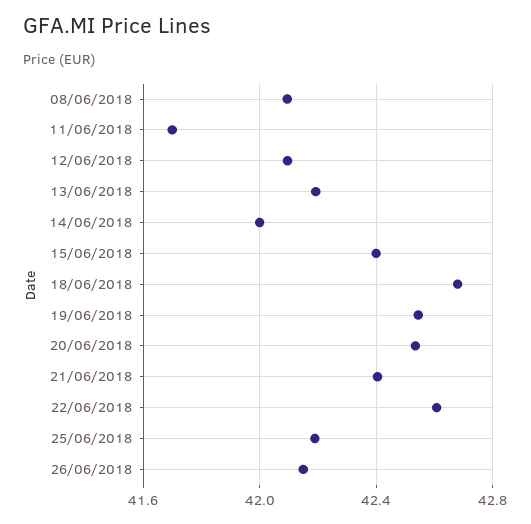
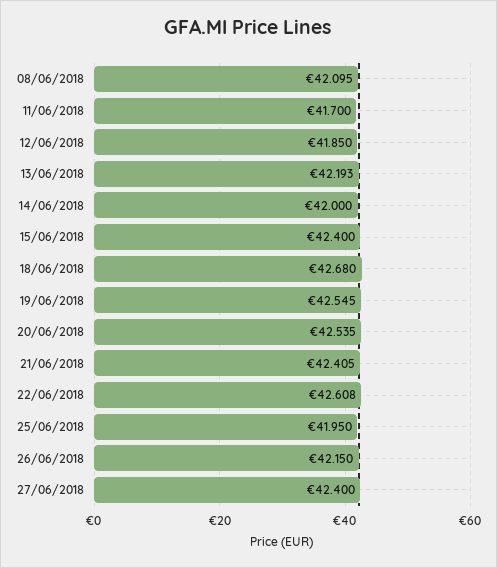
12/06/2018: 42.1 -> 41.85
25/06/2018: 42.2 -> 41.95
27/06/2018: none -> 42.4

